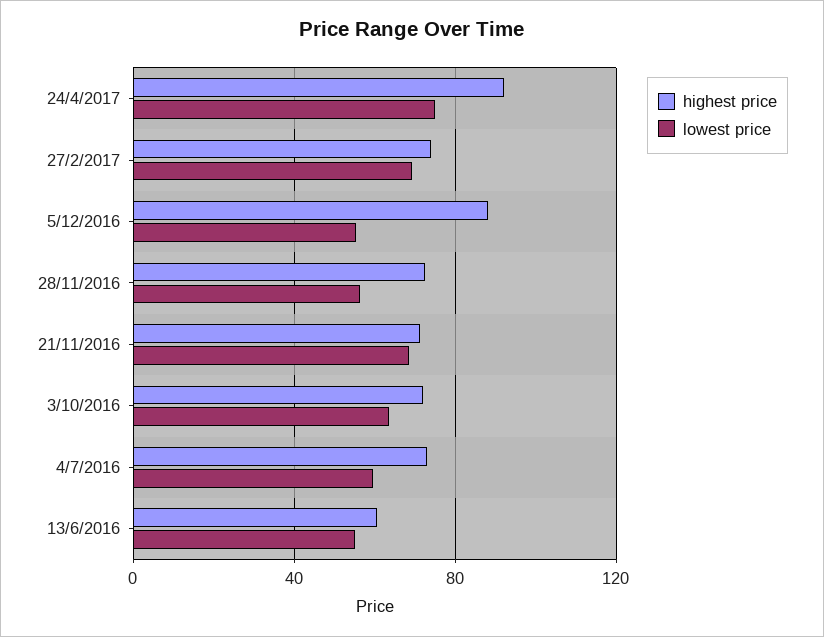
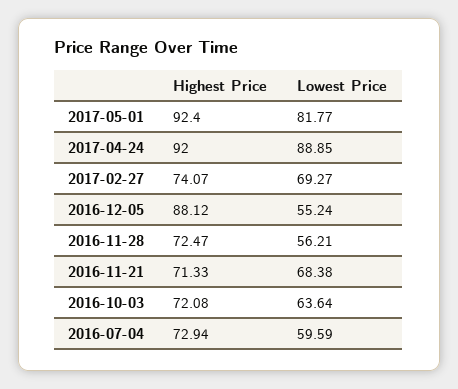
lowest price, 24/4/2017: 75 -> 88.85
highest price, 13/6/2016: 60 -> none
lowest price, 13/6/2016: 55 -> none
highest price, 2017-05-01: none -> 92.4
lowest price, 2017-05-01: none -> 81.77

